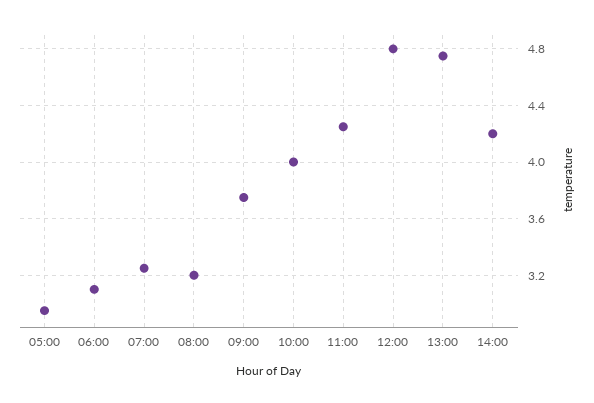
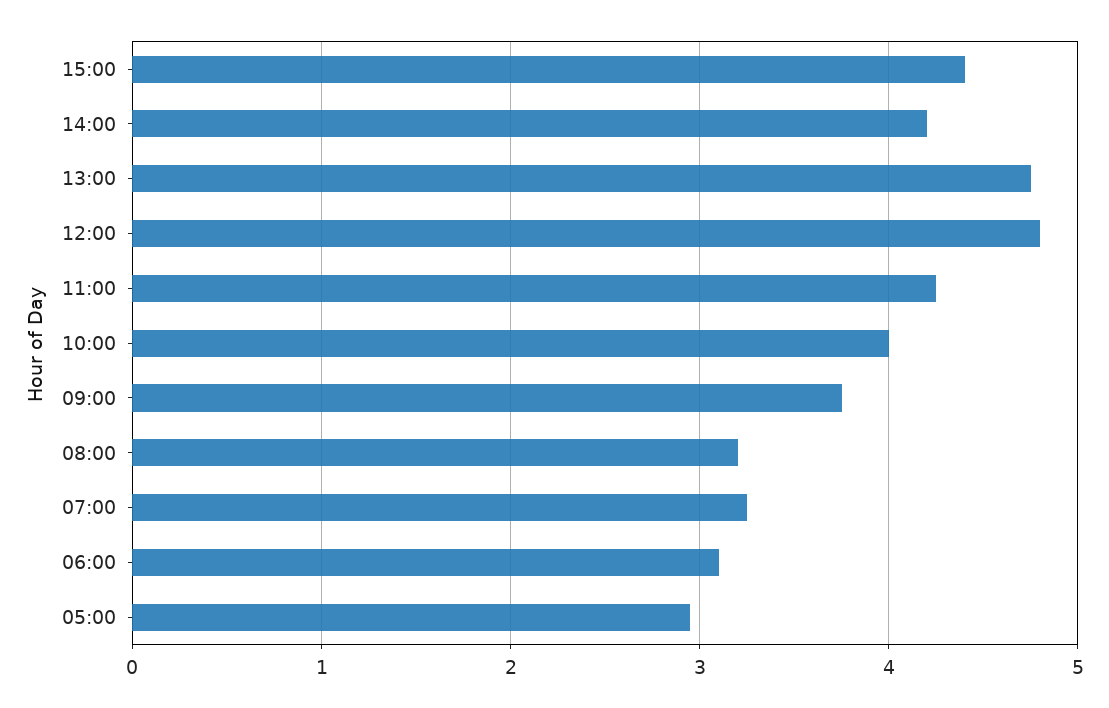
15:00: none -> 4.4

